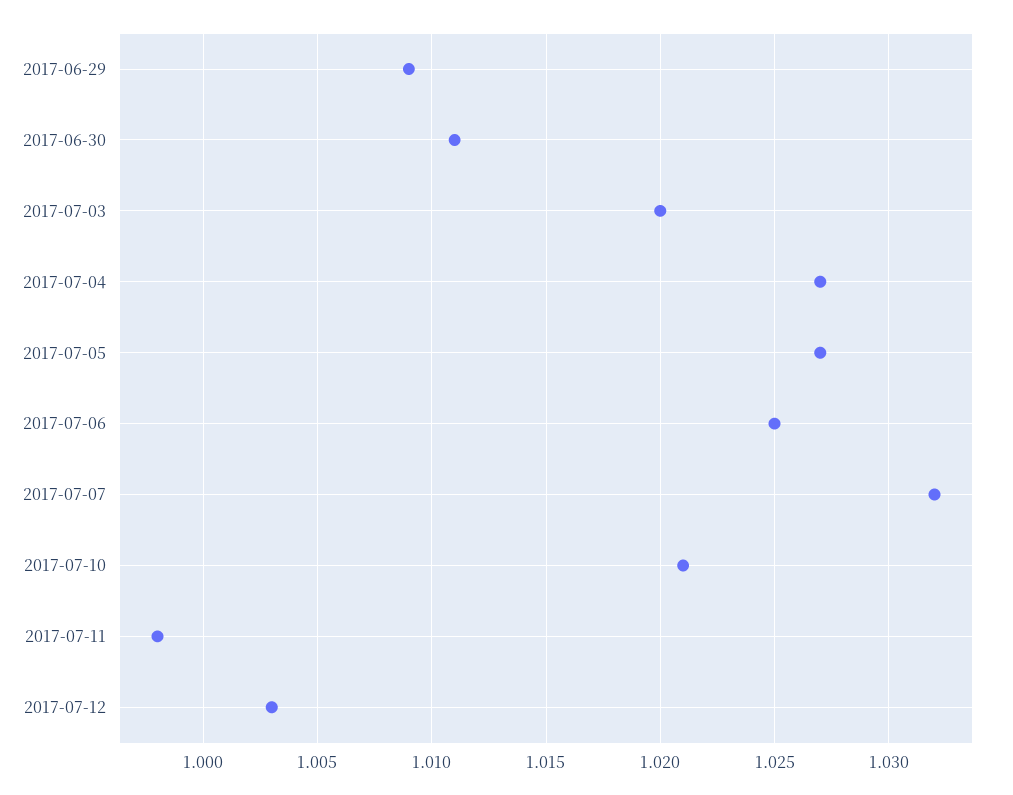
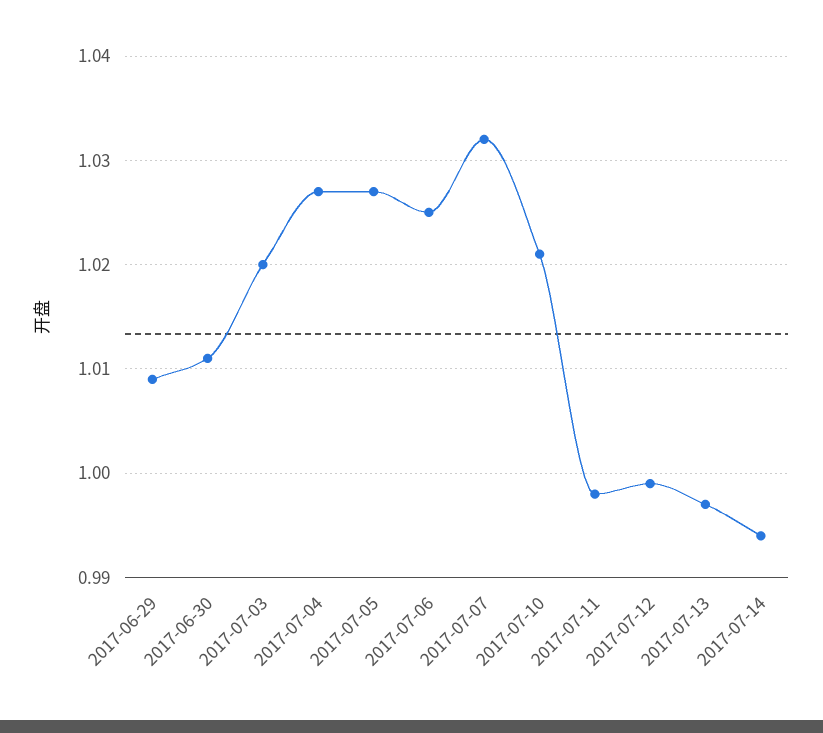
2017-07-12: 1.003 -> 0.999
2017-07-13: none -> 0.997
2017-07-14: none -> 0.994

